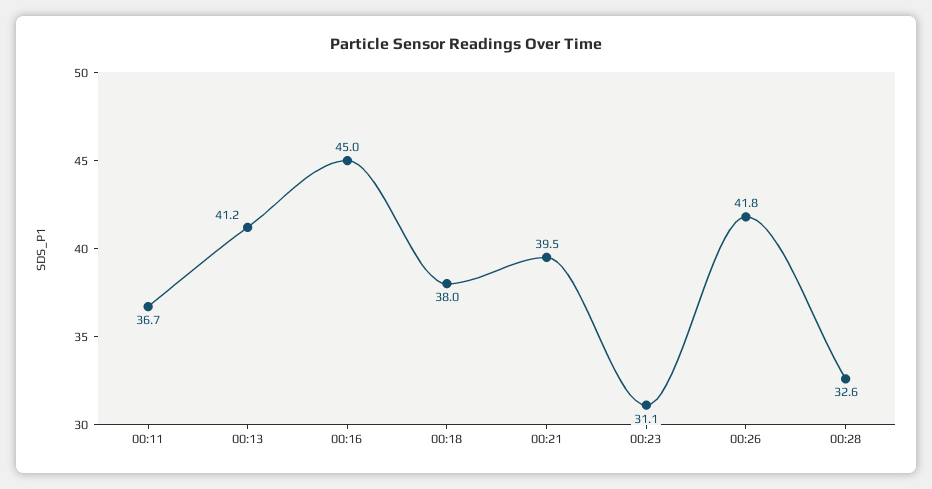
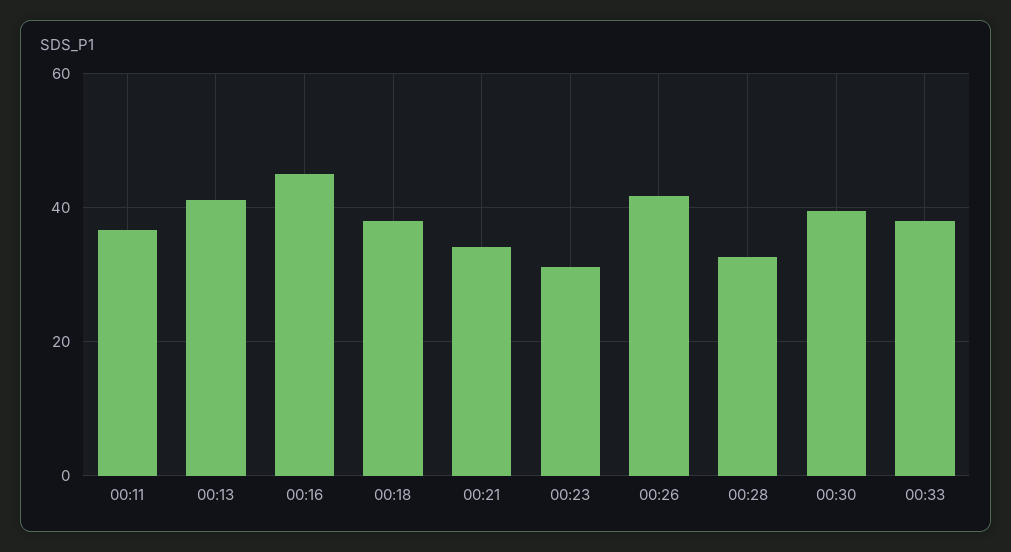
00:21: 39.5 -> 34
00:30: none -> 40
00:33: none -> 38

